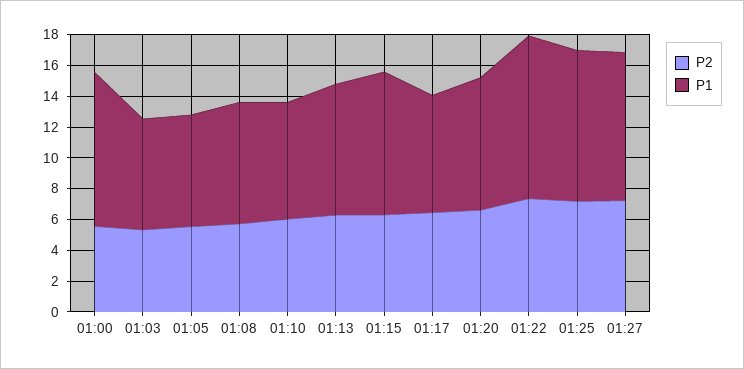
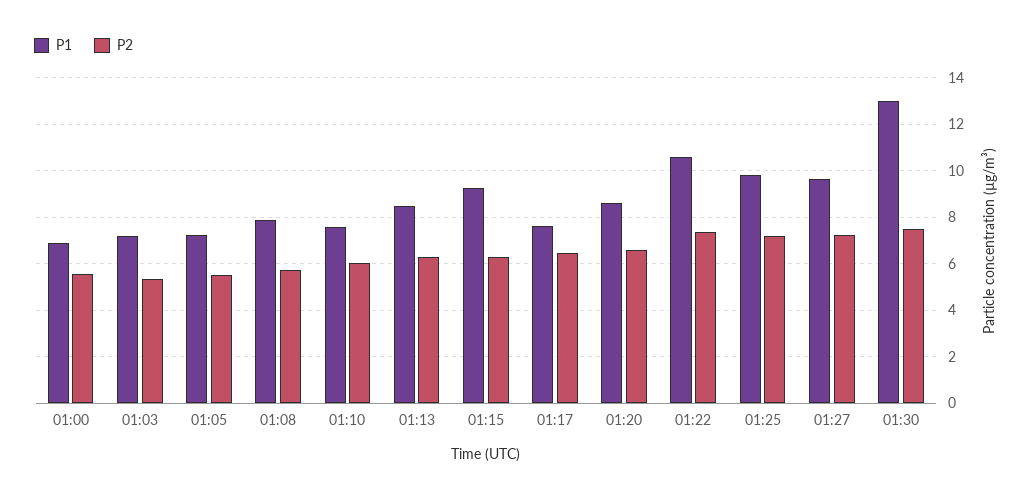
P1, 01:00: 10 -> 7
P1, 01:30: none -> 13
P2, 01:30: none -> 7.5

